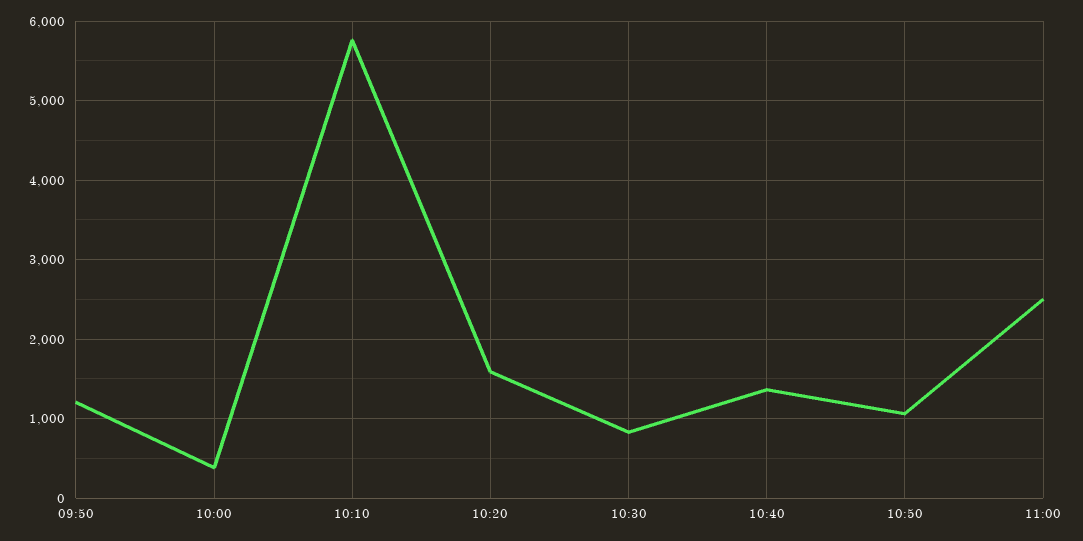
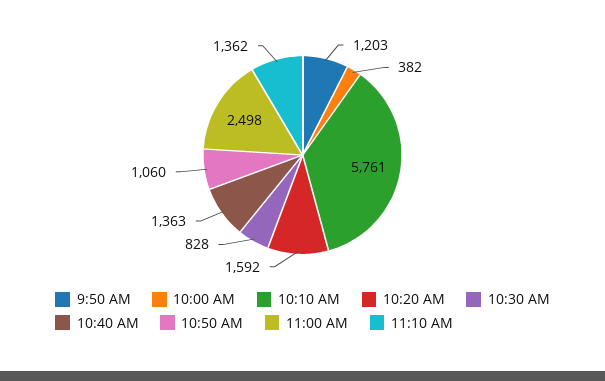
11:10 AM: none -> 1362

